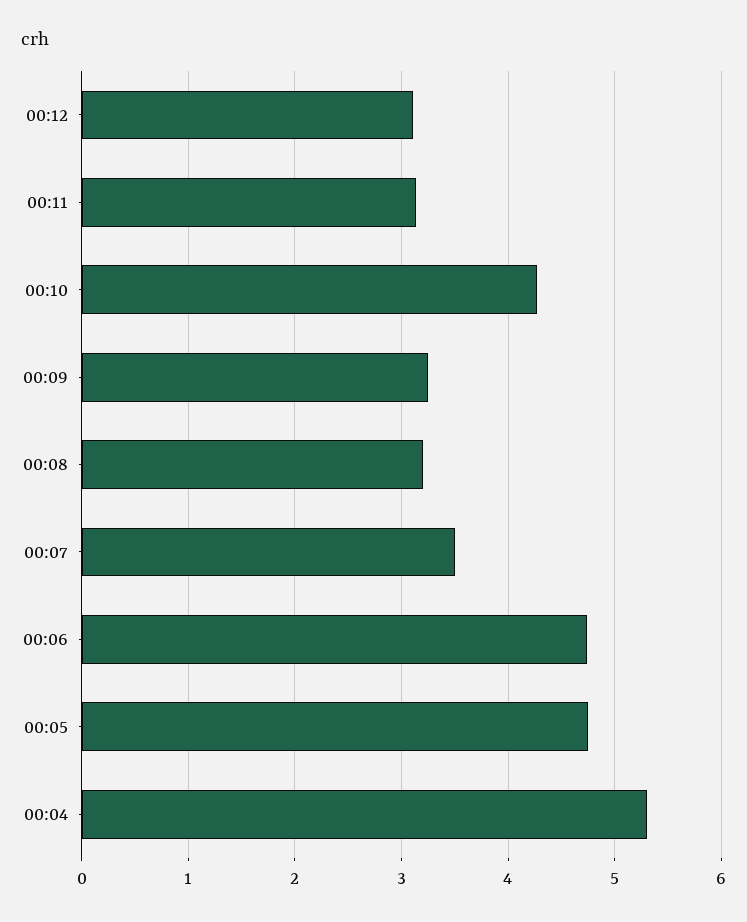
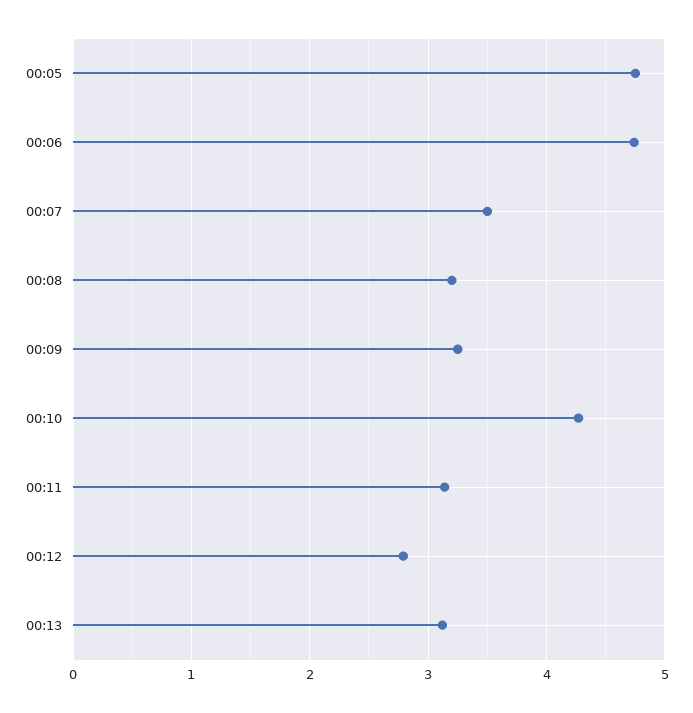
00:12: 3.1 -> 2.8
00:04: 5.3 -> none
00:13: none -> 3.1

